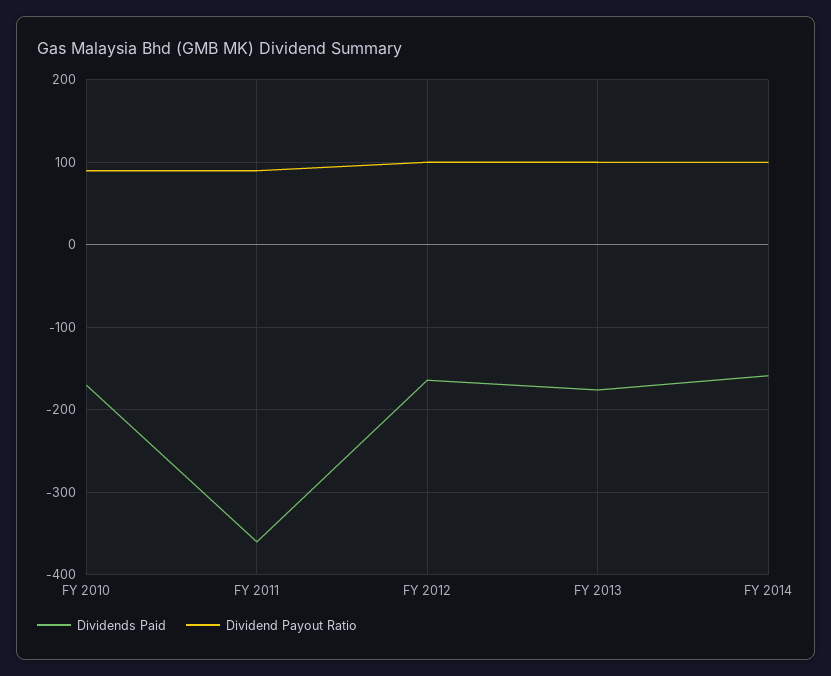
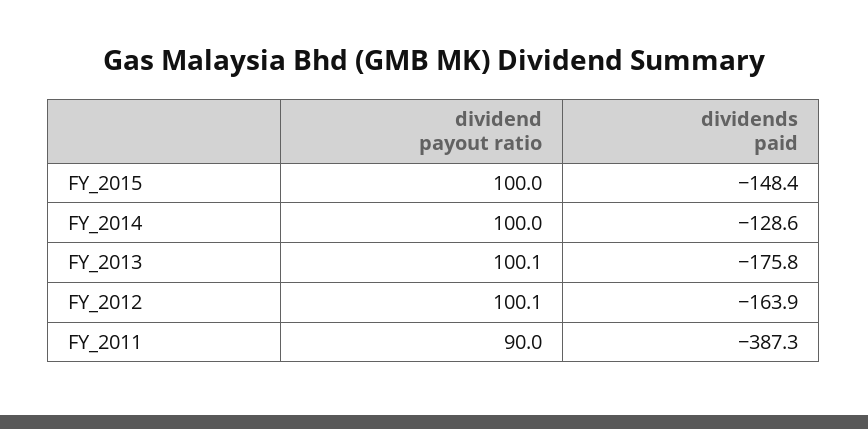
Dividends Paid, FY 2010: -170 -> none
Dividend Payout Ratio, FY 2010: 90 -> none
Dividends Paid, FY 2011: -360 -> -387.3
Dividends Paid, FY 2014: -160 -> -128.6
Dividend Payout Ratio, FY_2015: none -> 100
Dividends Paid, FY_2015: none -> -148.4

